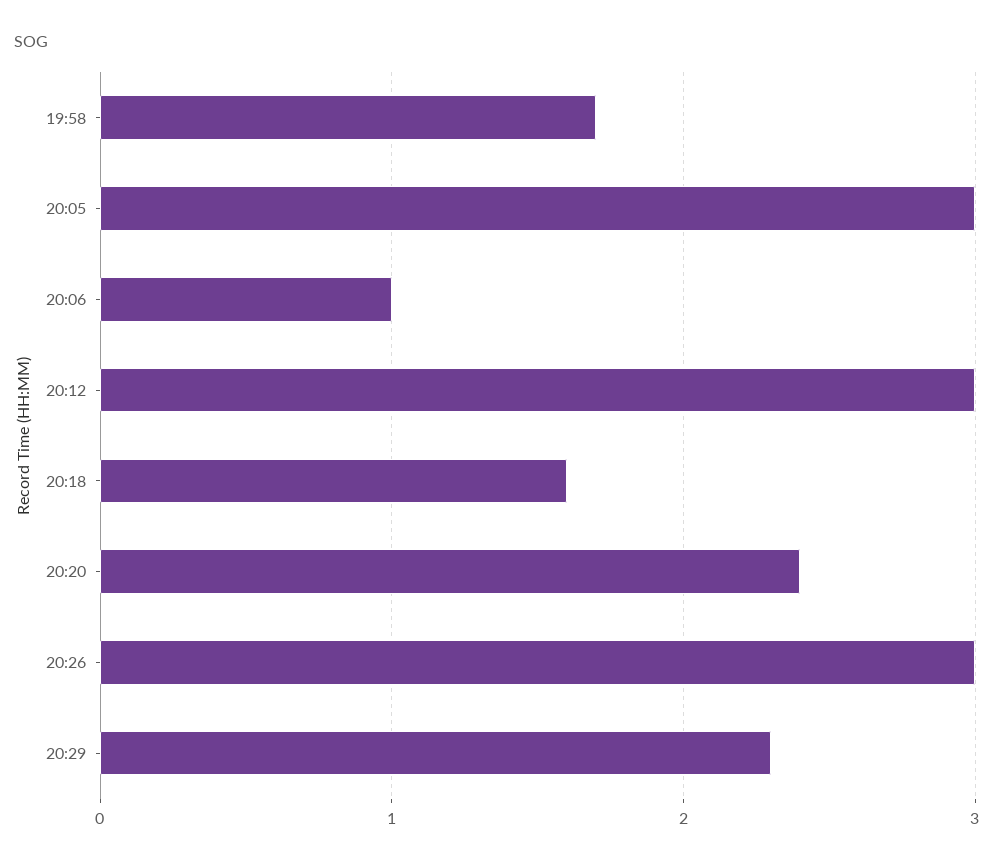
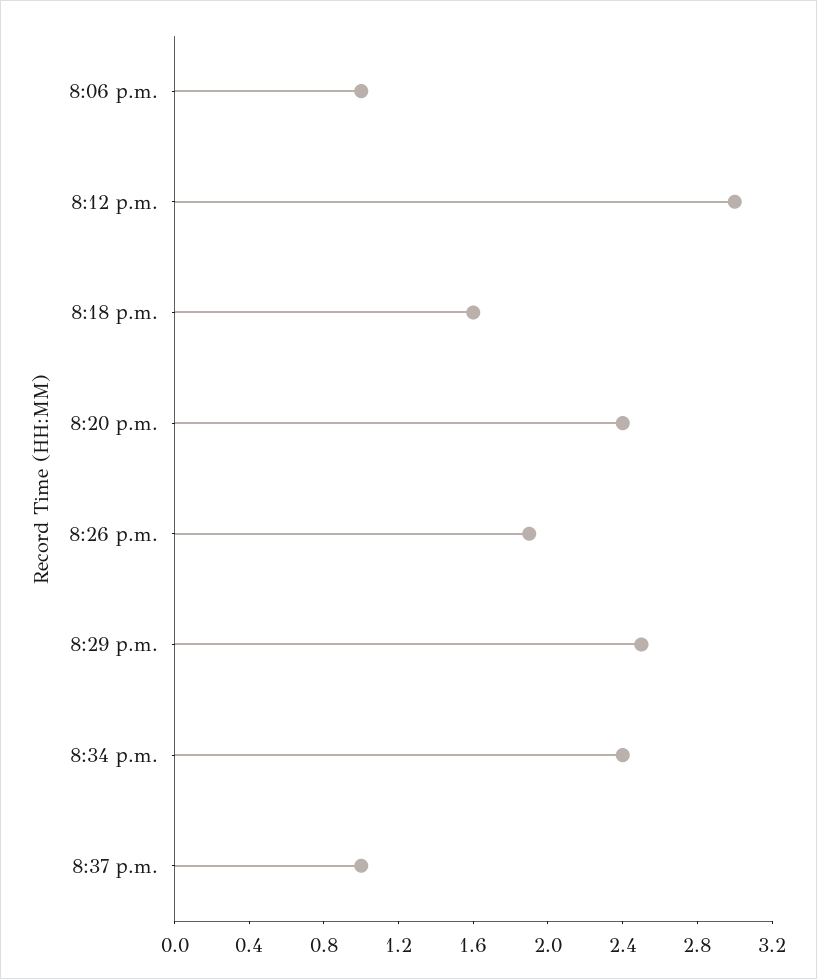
19:58: 1.7 -> none
20:05: 3 -> none
20:26: 3 -> 1.9
20:29: 2.3 -> 2.5
8:34 p.m.: none -> 2.4
8:37 p.m.: none -> 1

